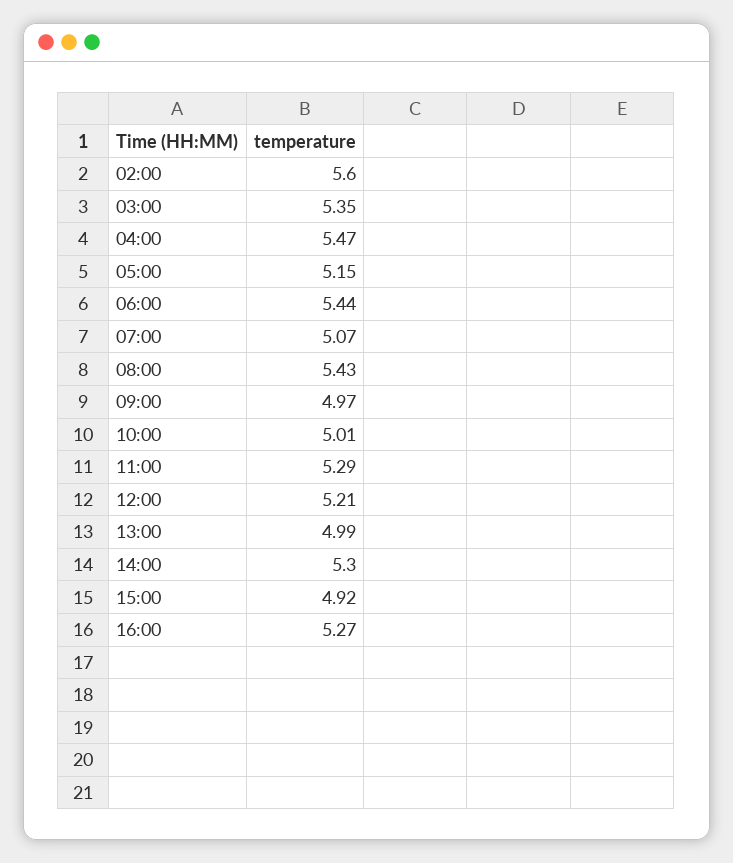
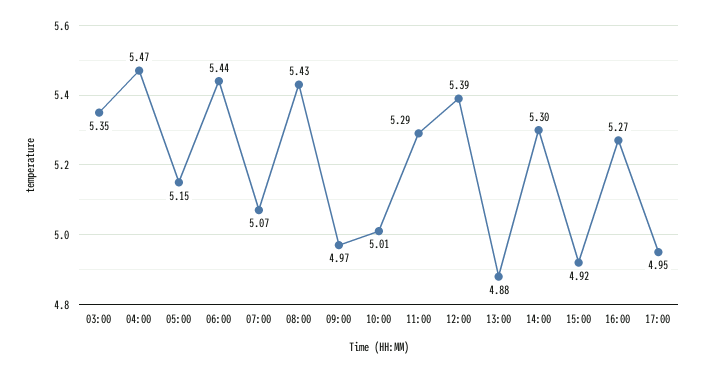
02:00: 5.6 -> none
12:00: 5.21 -> 5.39
13:00: 4.99 -> 4.88
17:00: none -> 4.95

